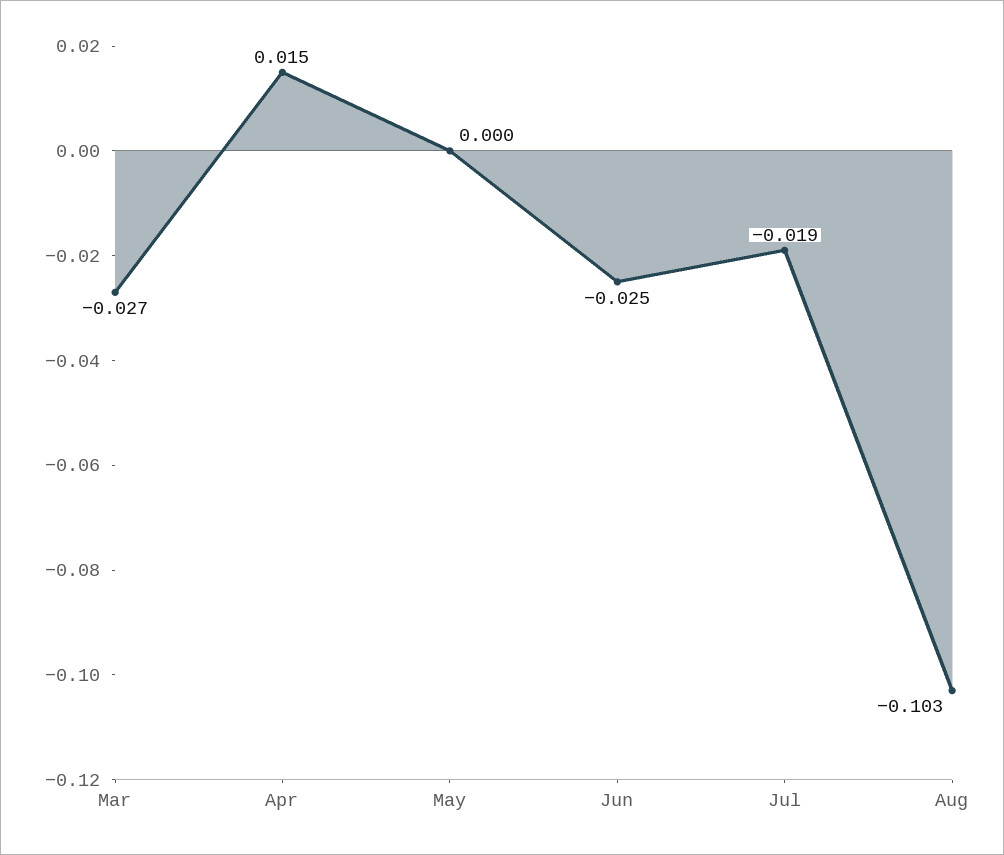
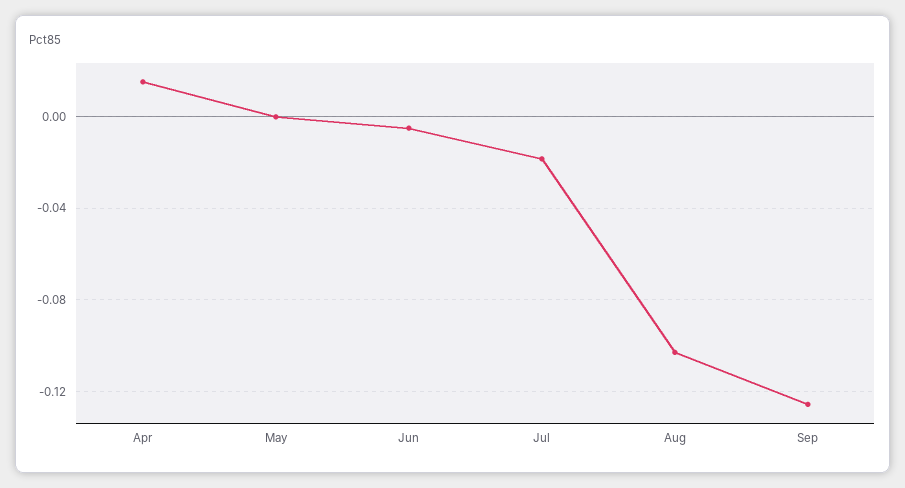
Mar: -0.027 -> none
Jun: -0.025 -> -0.005
Sep: none -> -0.125

